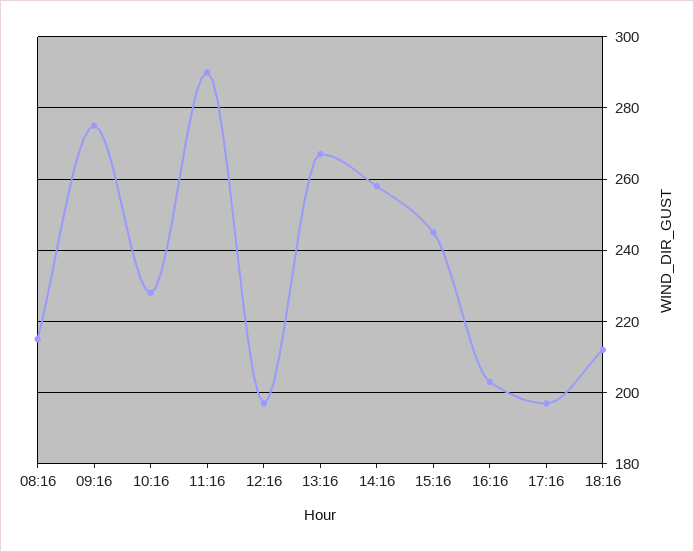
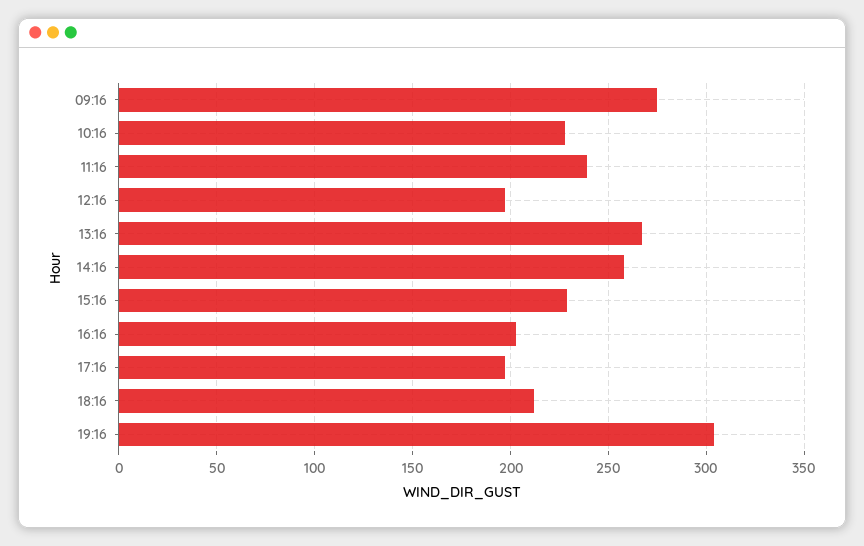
08:16: 215 -> none
11:16: 290 -> 240
15:16: 245 -> 230
19:16: none -> 305

